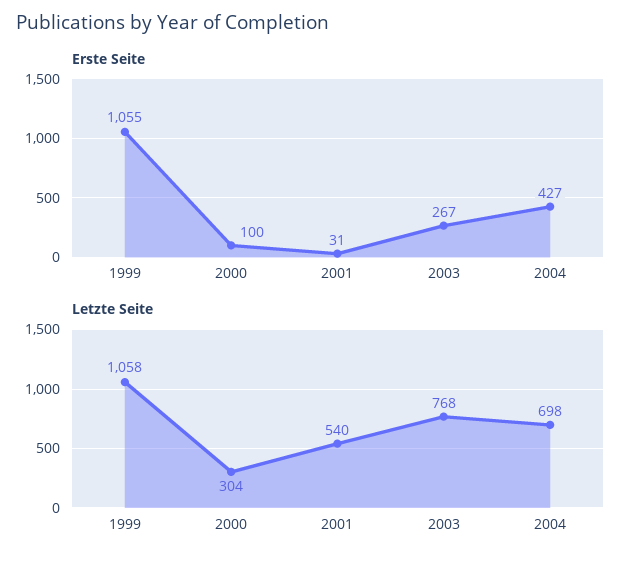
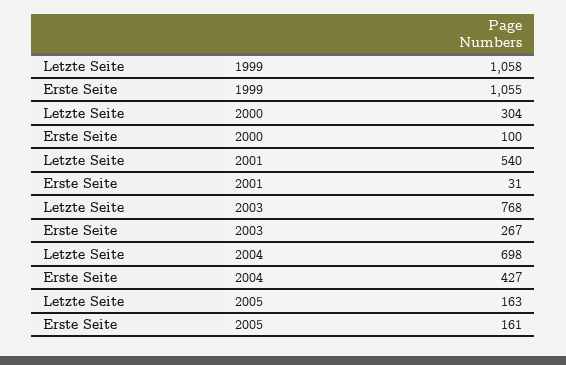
Letzte Seite, 2005: none -> 163
Erste Seite, 2005: none -> 161

